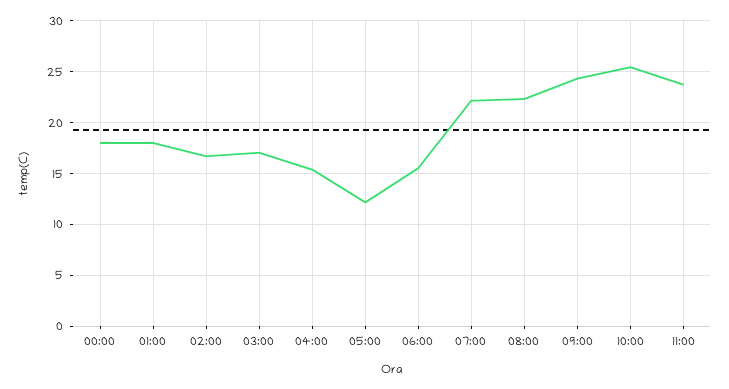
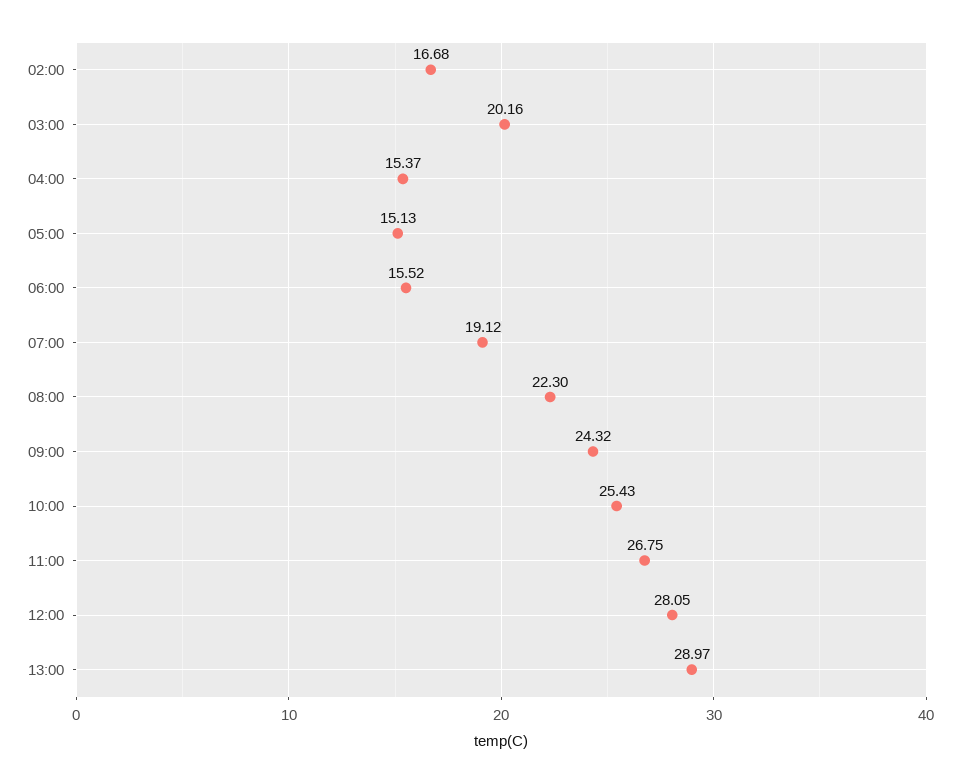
00:00: 18 -> none
01:00: 18 -> none
03:00: 17 -> 20.16
05:00: 12 -> 15.13
07:00: 22 -> 19.12
11:00: 24 -> 26.75
12:00: none -> 28.05
13:00: none -> 28.97

